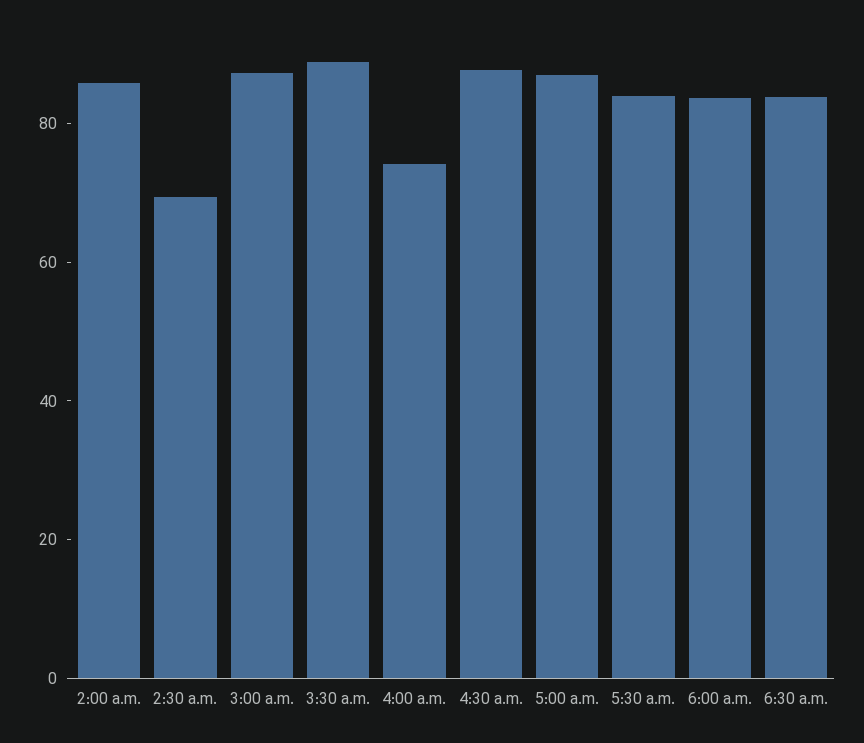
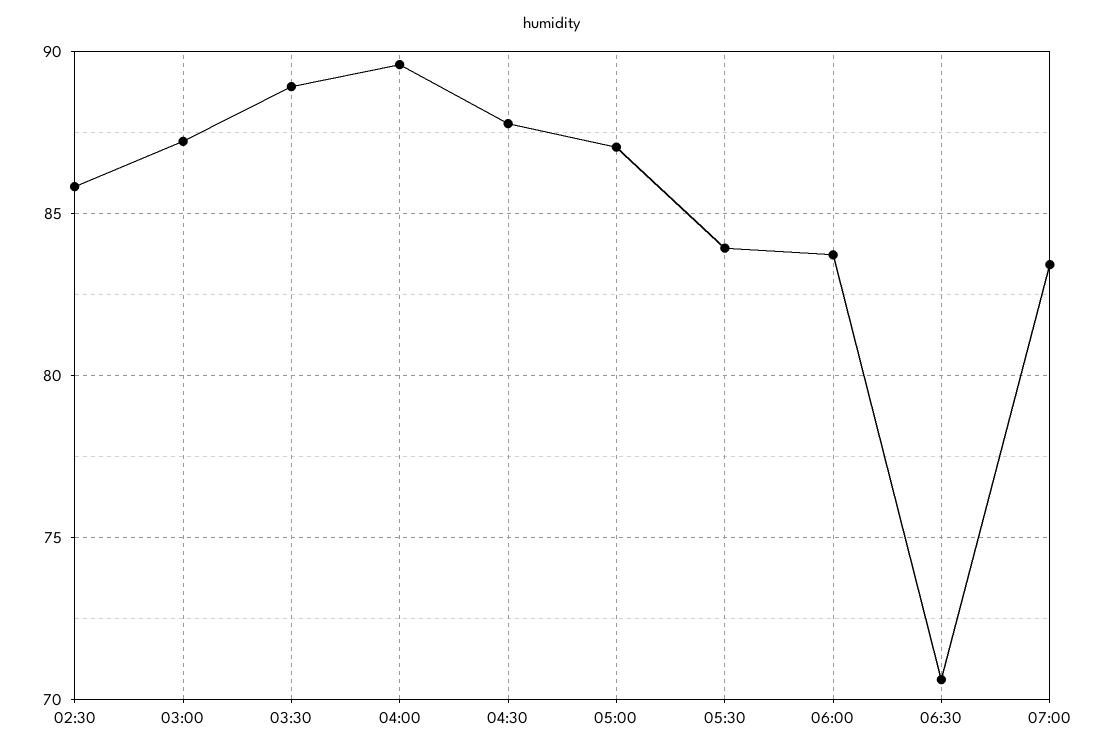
2:00 a.m.: 85 -> none
2:30 a.m.: 70 -> 86
4:00 a.m.: 75 -> 89.5
6:30 a.m.: 85 -> 70.5
07:00: none -> 83.5

